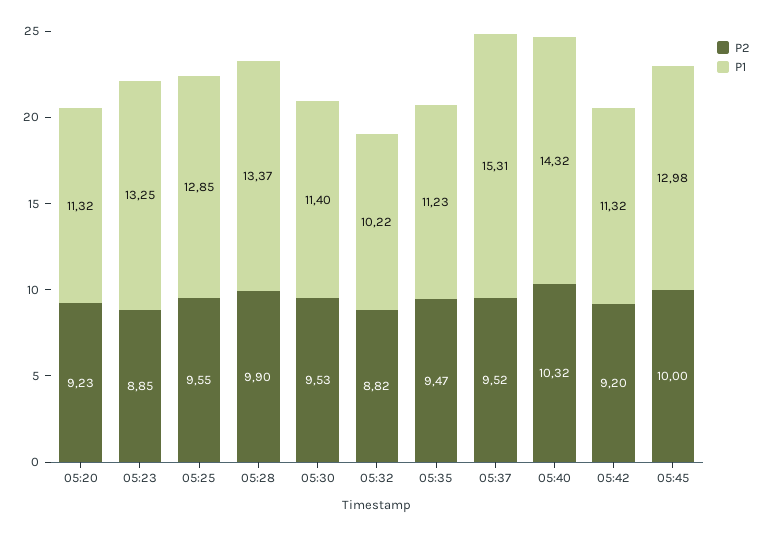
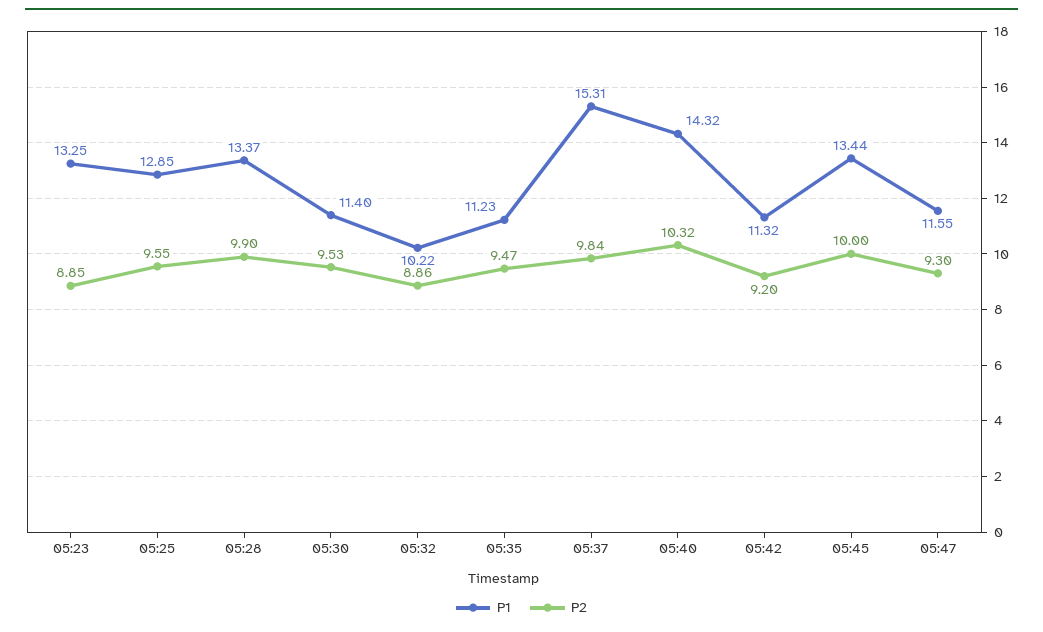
P2, 05:20: 9.23 -> none
P1, 05:20: 11.32 -> none
P2, 05:32: 8.82 -> 8.86
P2, 05:37: 9.52 -> 9.84
P1, 05:45: 12.98 -> 13.44
P1, 05:47: none -> 11.55
P2, 05:47: none -> 9.3

